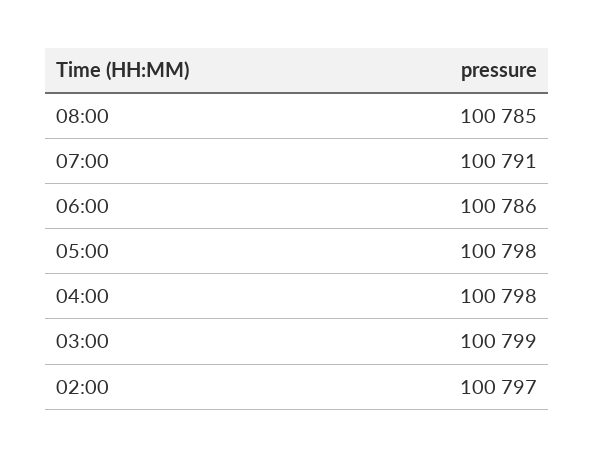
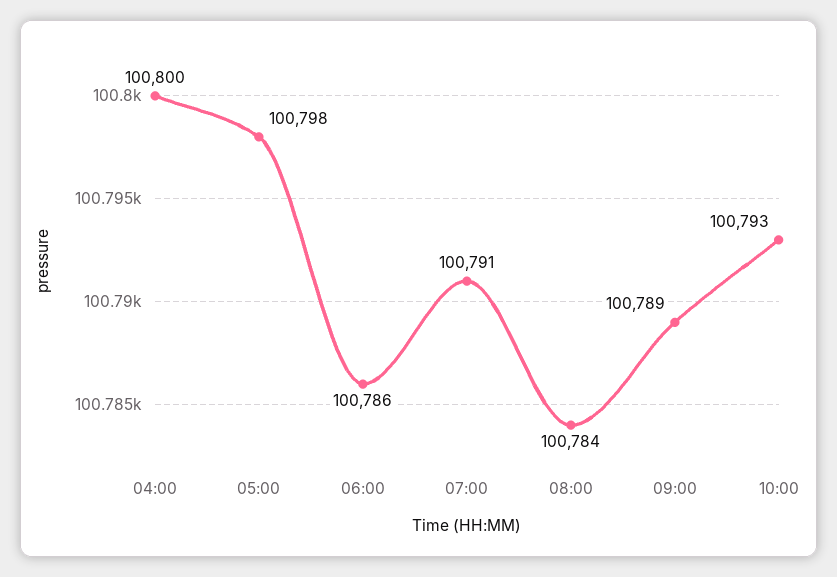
08:00: 100785 -> 100784
04:00: 100798 -> 100800
03:00: 100799 -> none
02:00: 100797 -> none
09:00: none -> 100789
10:00: none -> 100793

